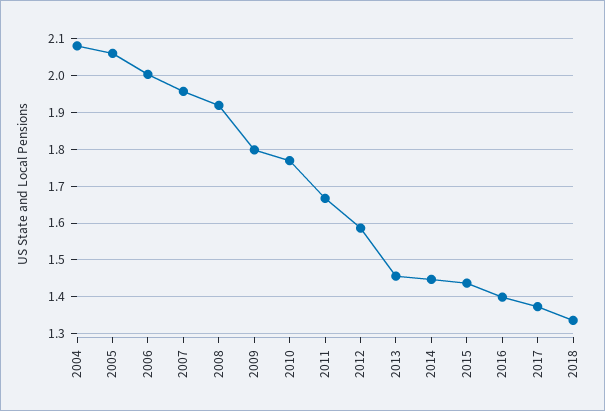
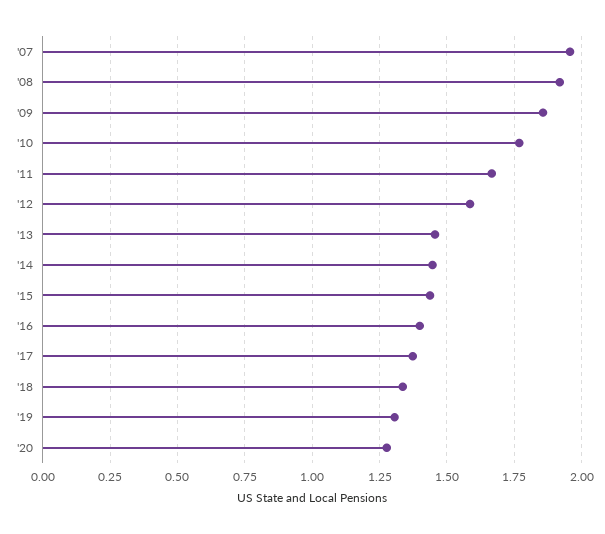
2004: 2.08 -> none
2005: 2.06 -> none
2006: 2 -> none
2009: 1.8 -> 1.85
'19: none -> 1.3
'20: none -> 1.275

